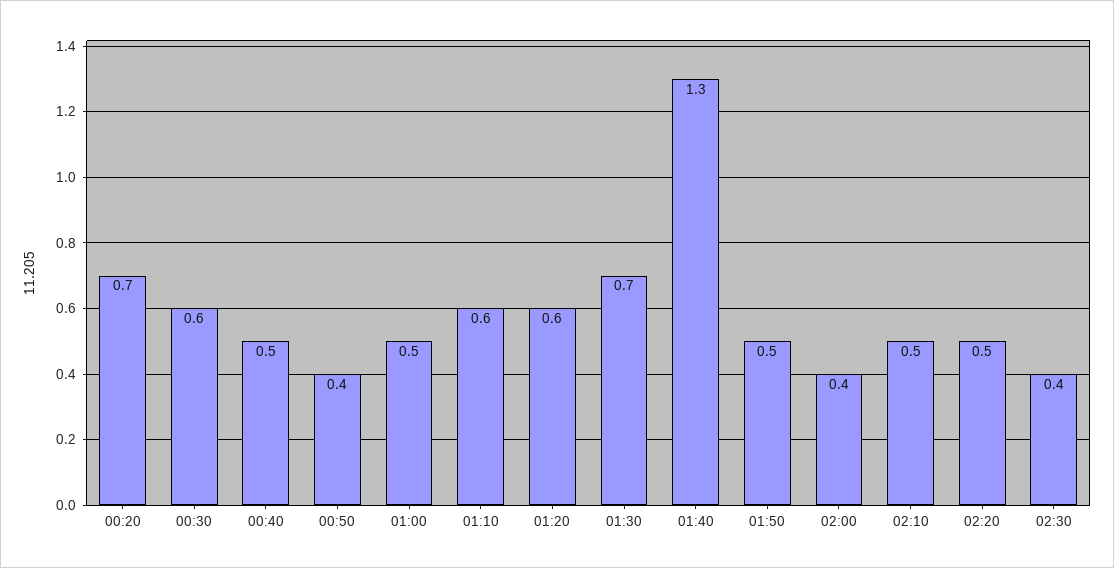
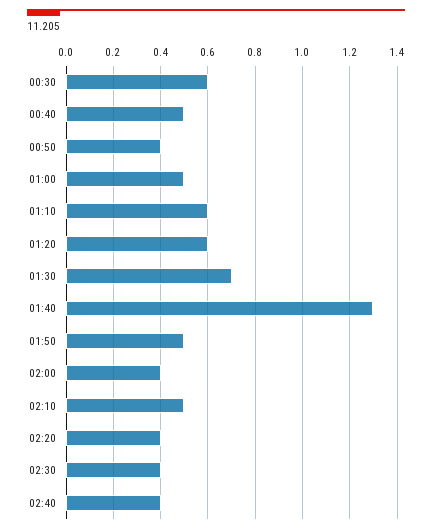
00:20: 0.7 -> none
02:20: 0.5 -> 0.4
02:40: none -> 0.4

